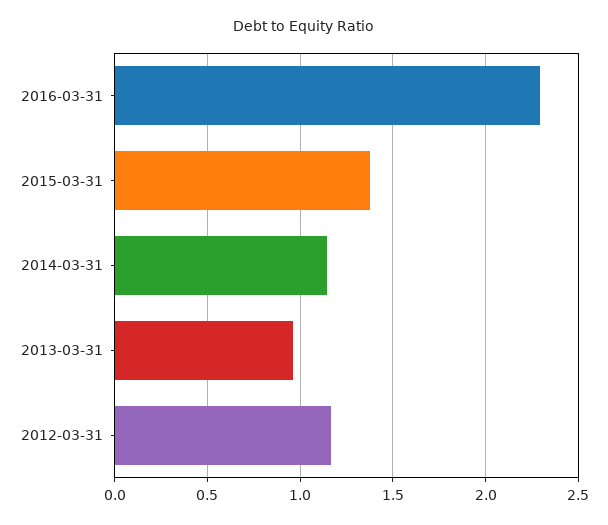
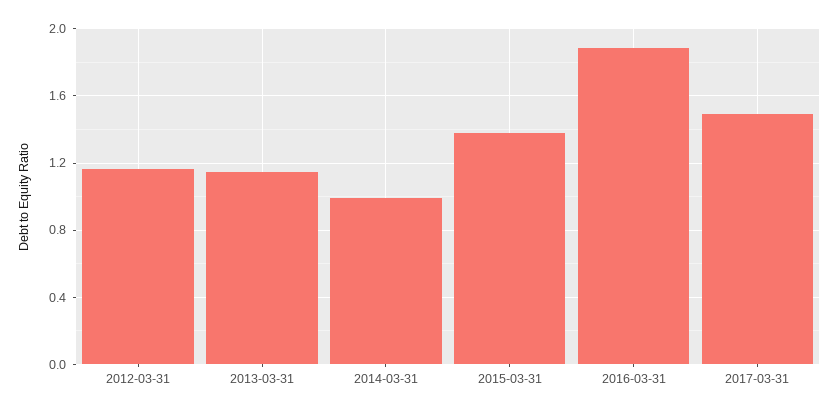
2016-03-31: 2.3 -> 1.9
2014-03-31: 1.15 -> 1
2013-03-31: 0.95 -> 1.15
2017-03-31: none -> 1.5

